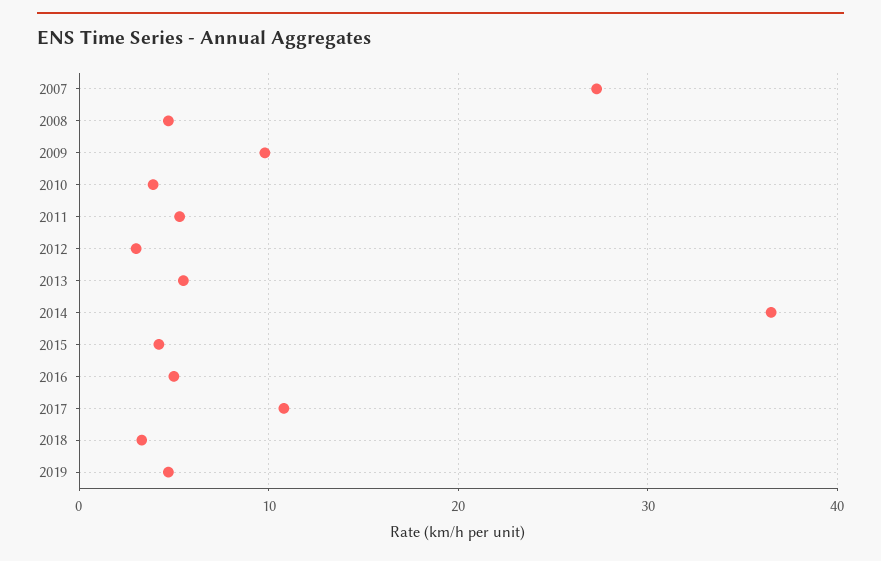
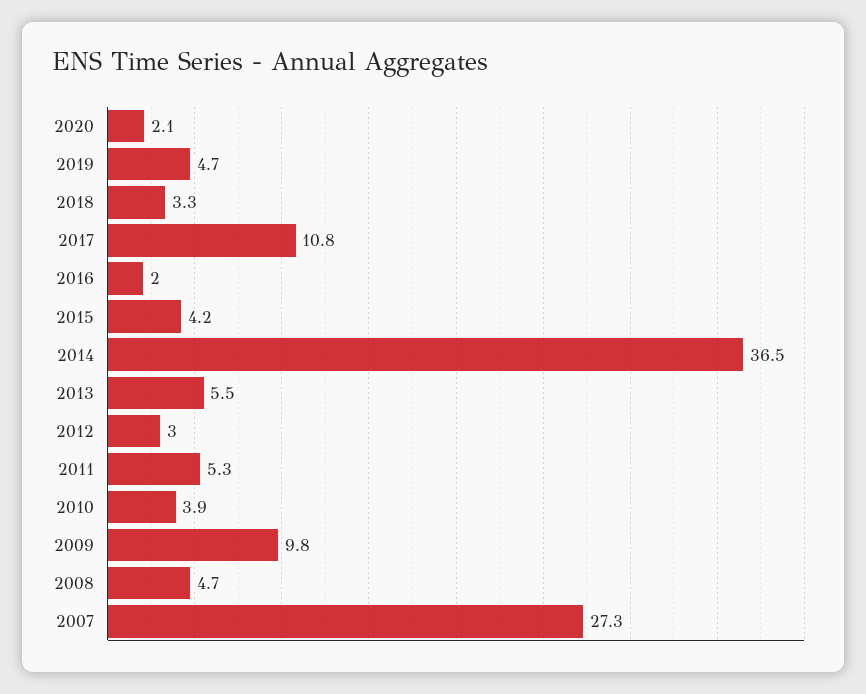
2016: 5 -> 2
2020: none -> 2.1

